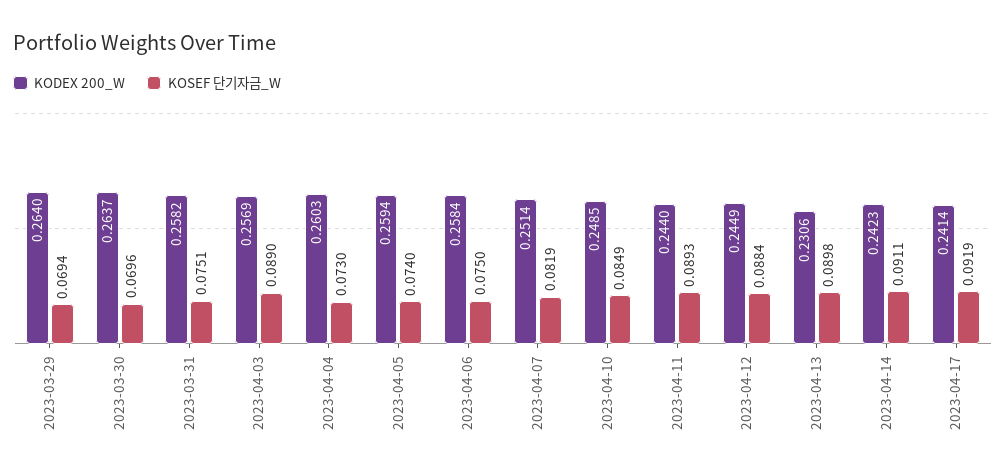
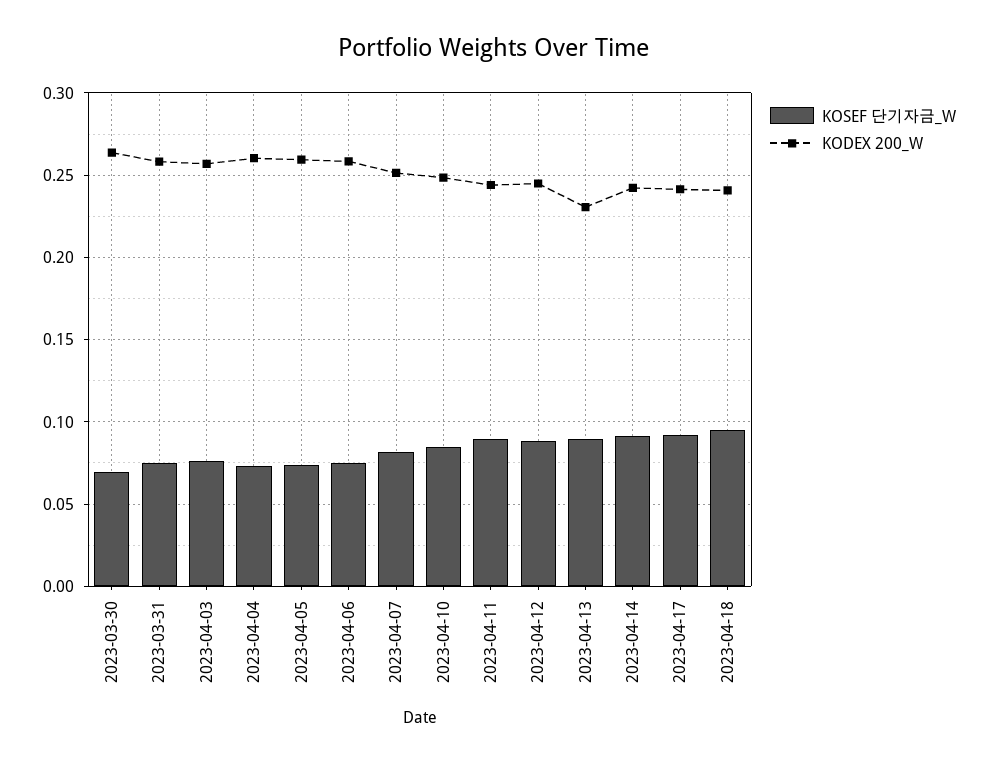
KODEX 200_W, 2023-03-29: 0.264 -> none
KOSEF 단기자금_W, 2023-03-29: 0.0694 -> none
KOSEF 단기자금_W, 2023-04-03: 0.089 -> 0.075
KOSEF 단기자금_W, 2023-04-18: none -> 0.095
KODEX 200_W, 2023-04-18: none -> 0.24

